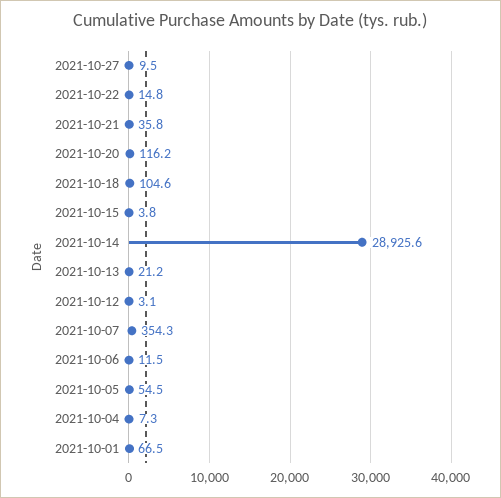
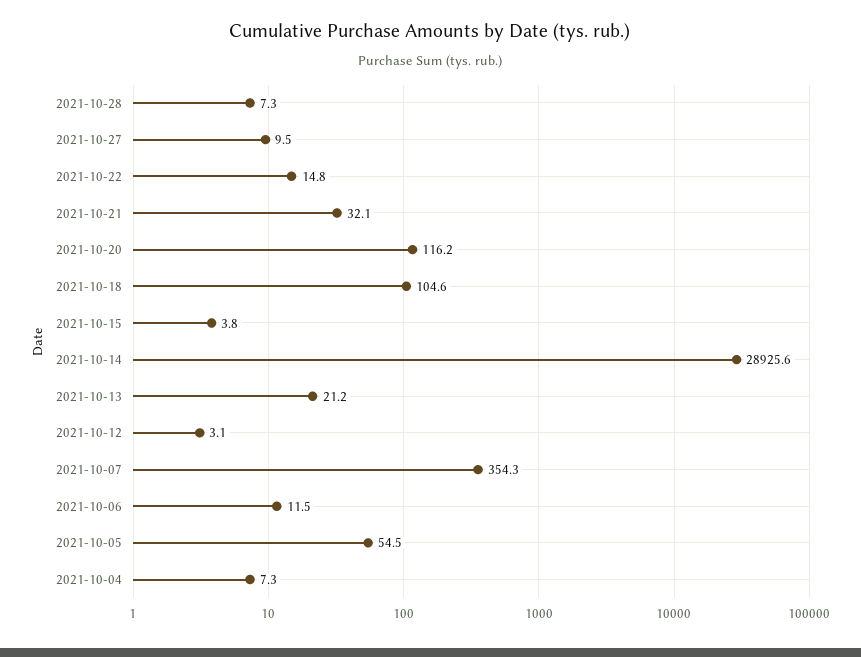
2021-10-21: 35.8 -> 32.1
2021-10-01: 66.5 -> none
2021-10-28: none -> 7.3

